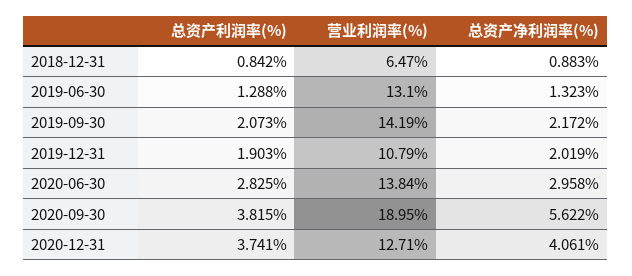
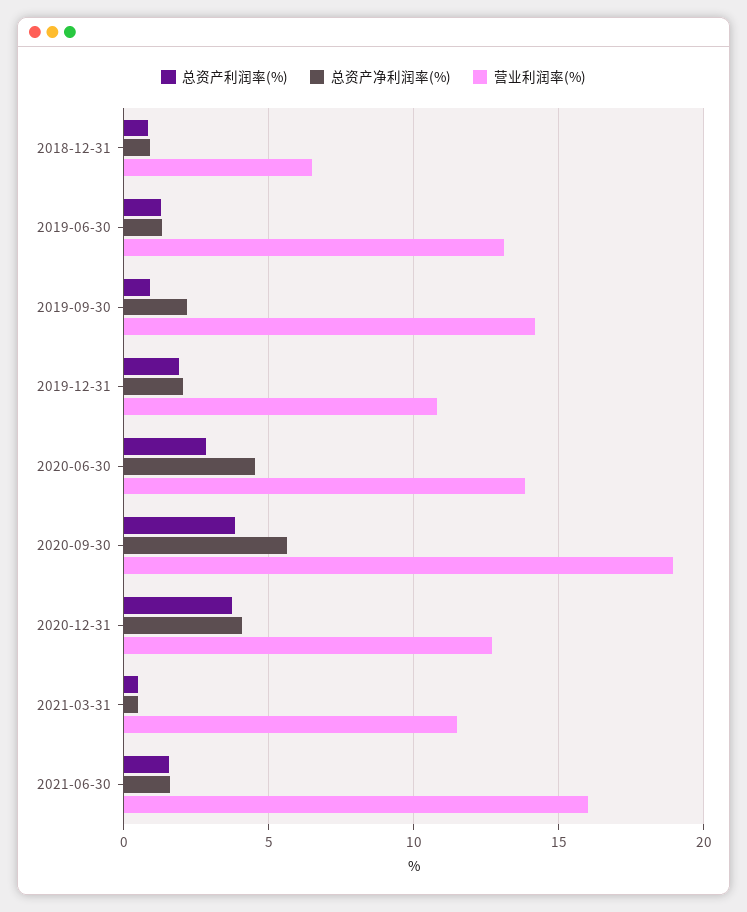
总资产利润率(%), 2019-09-30: 2.073 -> 1
总资产净利润率(%), 2020-06-30: 2.958 -> 4.5
总资产利润率(%), 2021-03-31: none -> 0.5
总资产净利润率(%), 2021-03-31: none -> 0.5
营业利润率(%), 2021-03-31: none -> 11.5
总资产利润率(%), 2021-06-30: none -> 1.5
总资产净利润率(%), 2021-06-30: none -> 1.5
营业利润率(%), 2021-06-30: none -> 16

